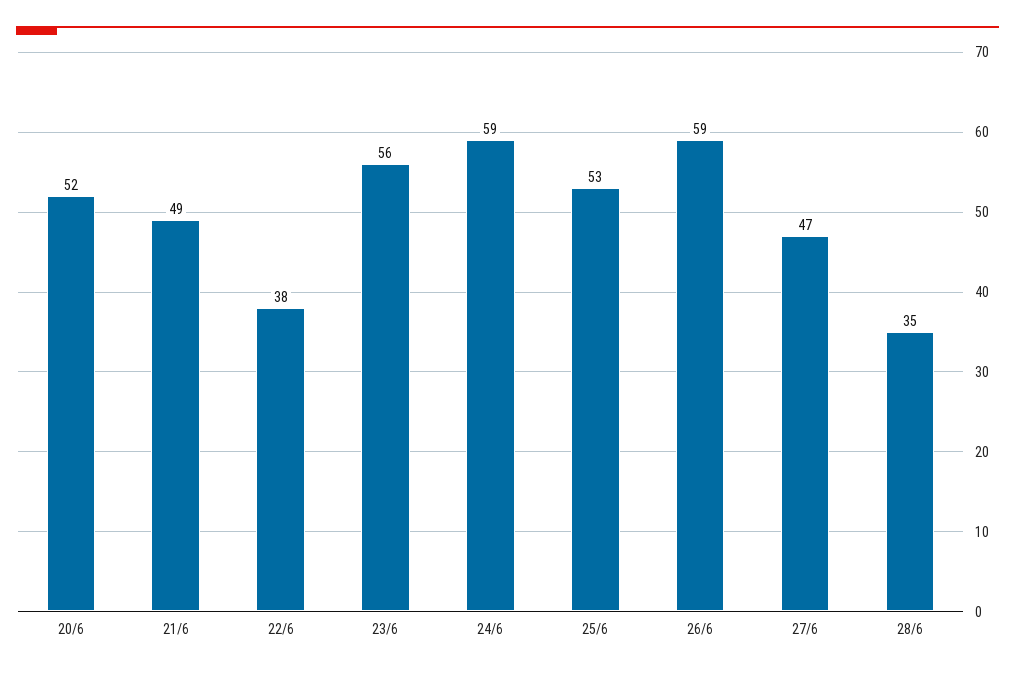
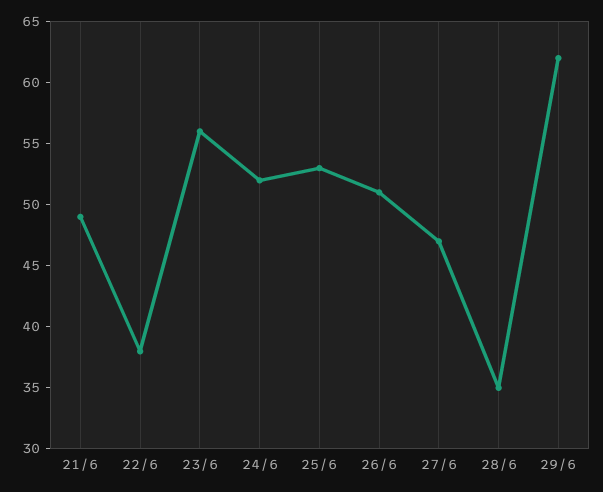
20/6: 52 -> none
24/6: 59 -> 52
26/6: 59 -> 51
29/6: none -> 62

